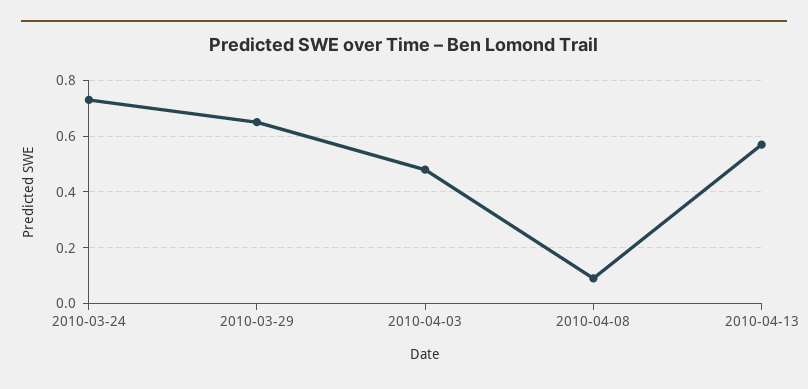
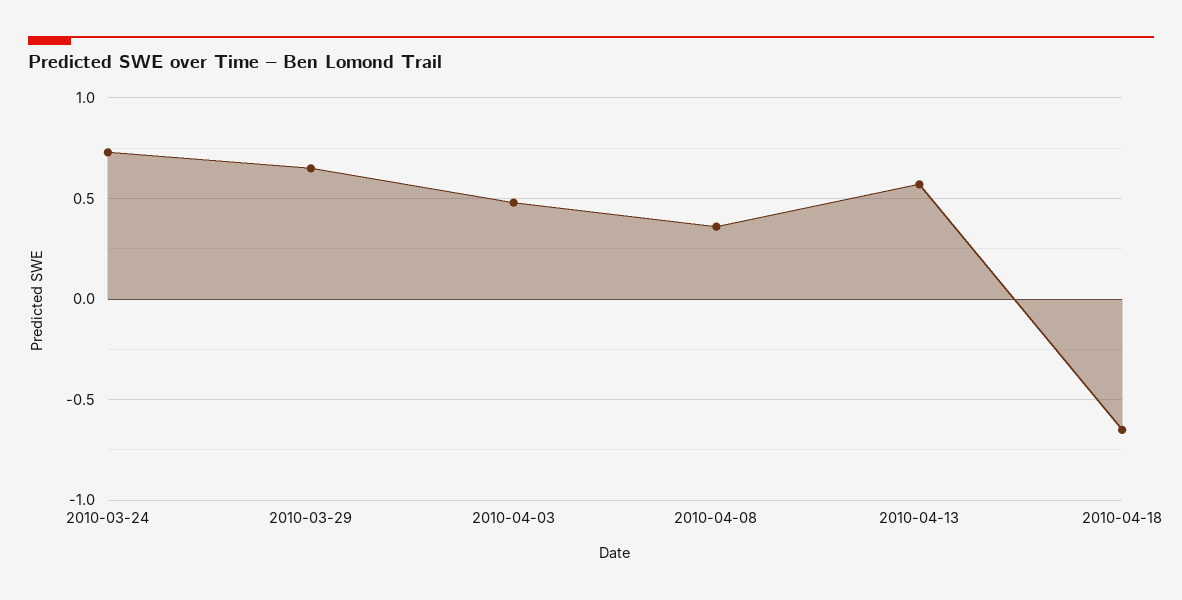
2010-04-08: 0.1 -> 0.35
2010-04-18: none -> -0.65

